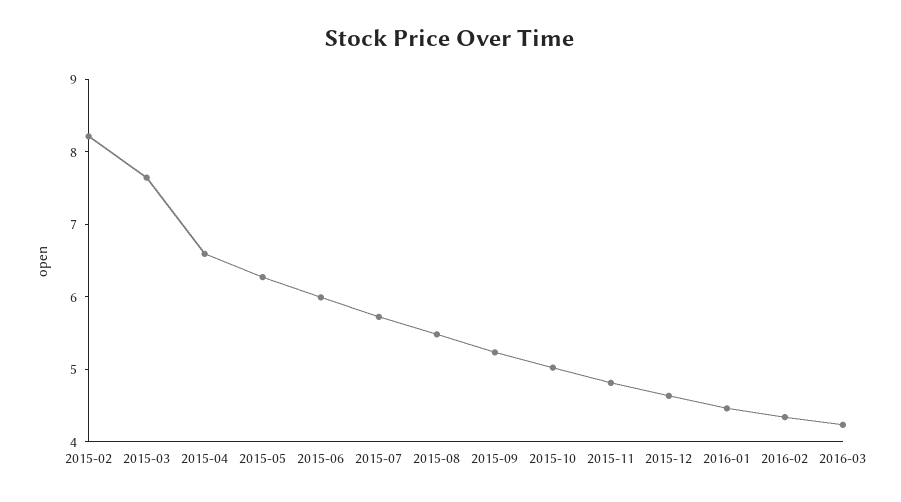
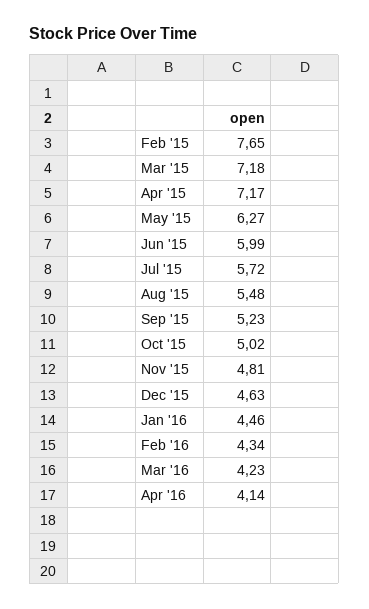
2015-02: 8.2 -> 7.65
2015-03: 7.6 -> 7.18
2015-04: 6.6 -> 7.17
Apr '16: none -> 4.14

